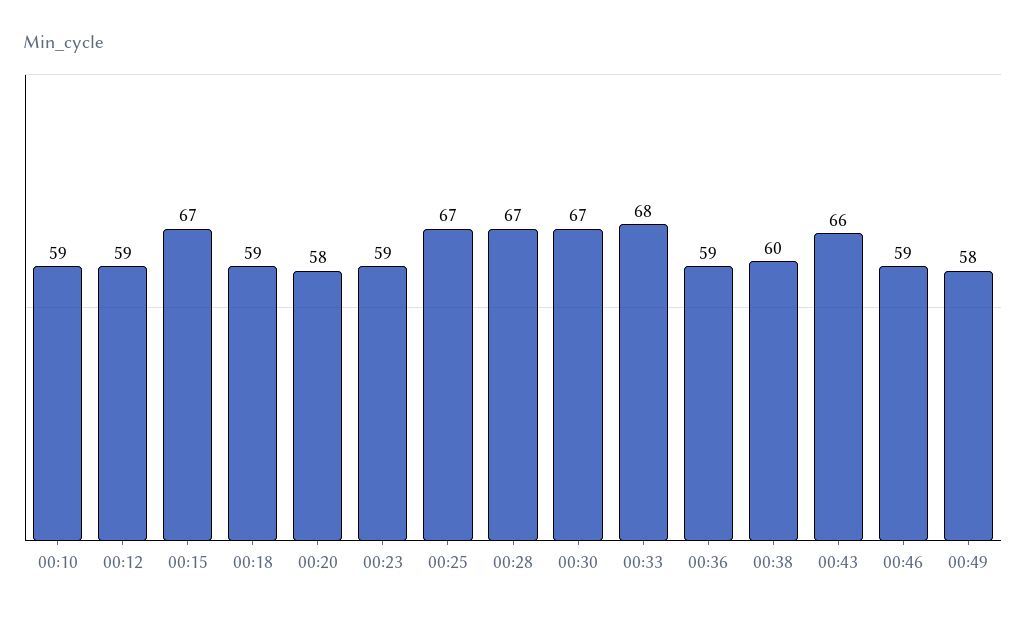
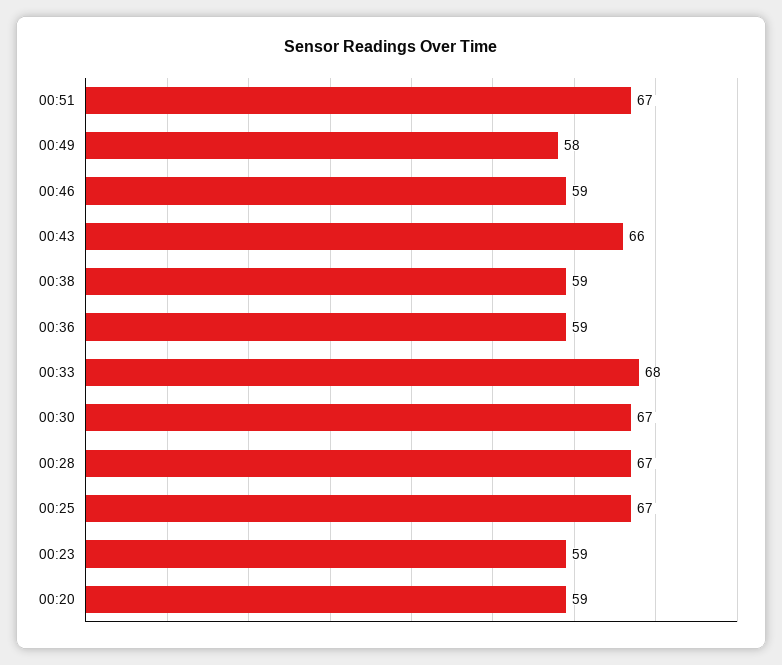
00:10: 59 -> none
00:12: 59 -> none
00:15: 67 -> none
00:18: 59 -> none
00:20: 58 -> 59
00:38: 60 -> 59
00:51: none -> 67

